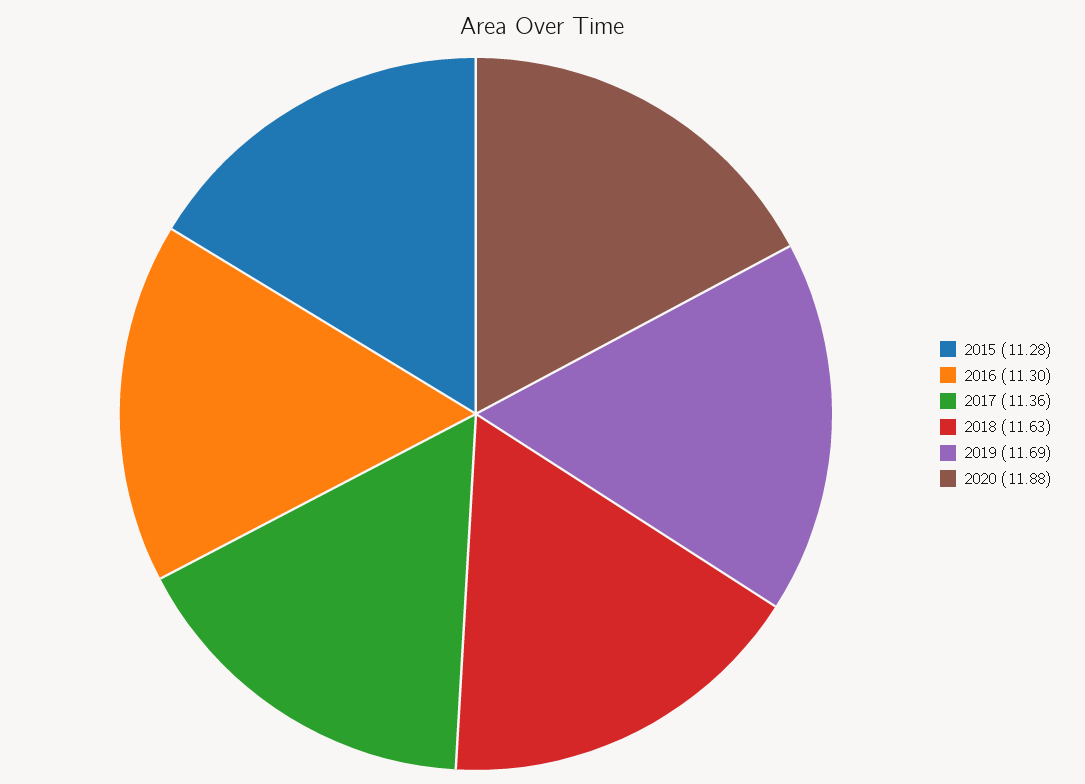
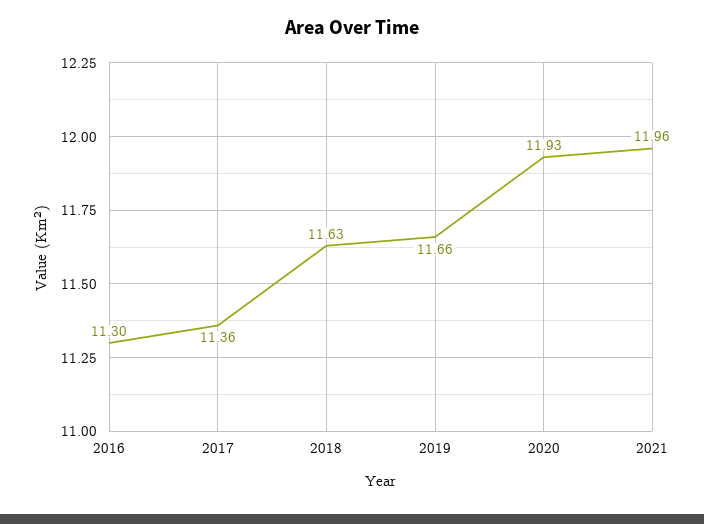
2015: 11.28 -> none
2019: 11.69 -> 11.66
2020: 11.88 -> 11.93
2021: none -> 11.96

